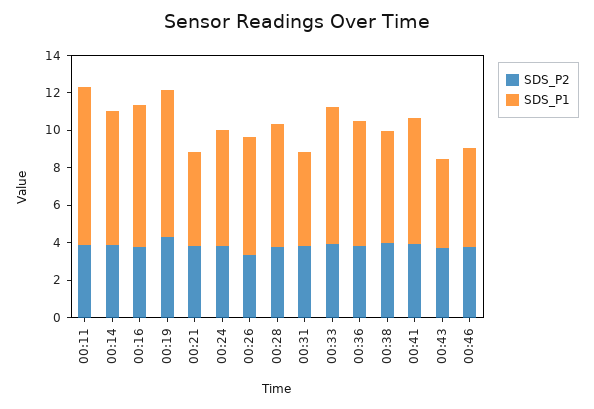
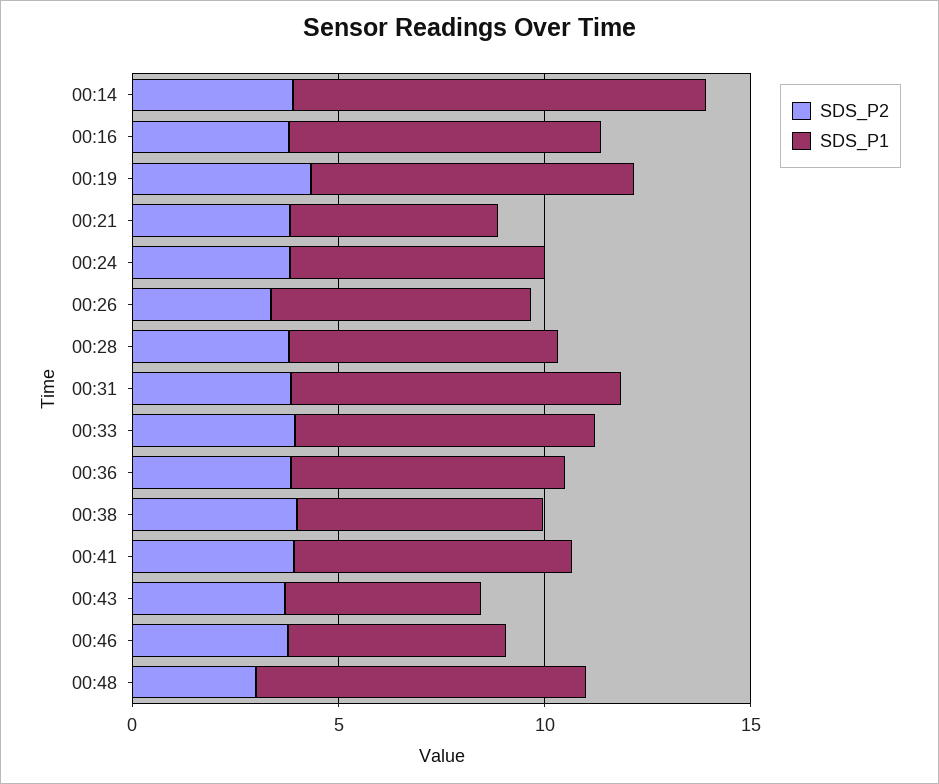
SDS_P2, 00:11: 4 -> none
SDS_P1, 00:11: 8.5 -> none
SDS_P1, 00:14: 7 -> 10
SDS_P1, 00:31: 5 -> 8
SDS_P2, 00:48: none -> 3
SDS_P1, 00:48: none -> 8

